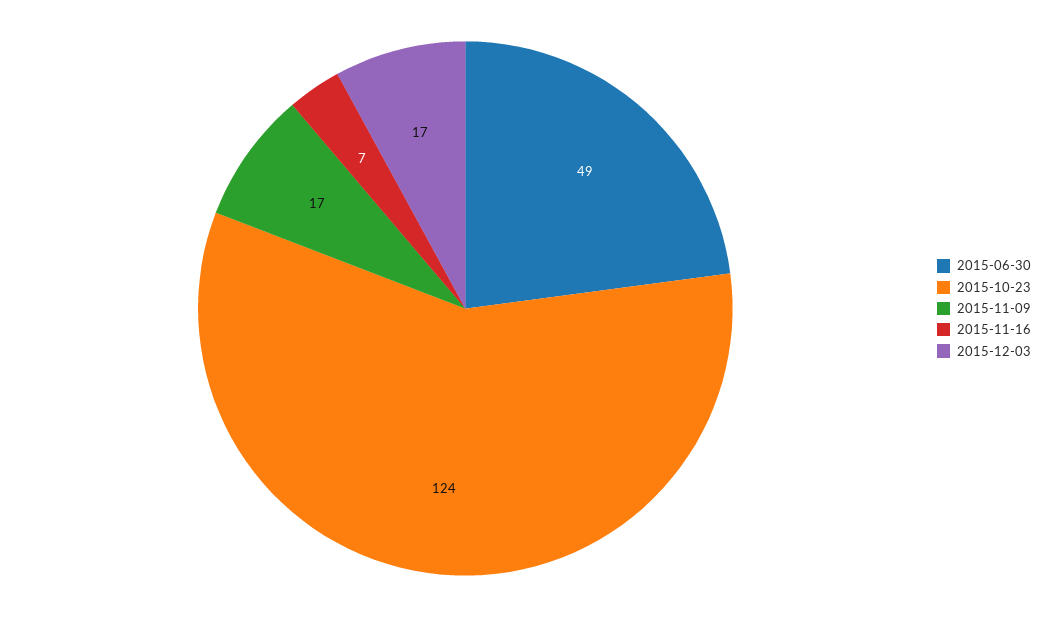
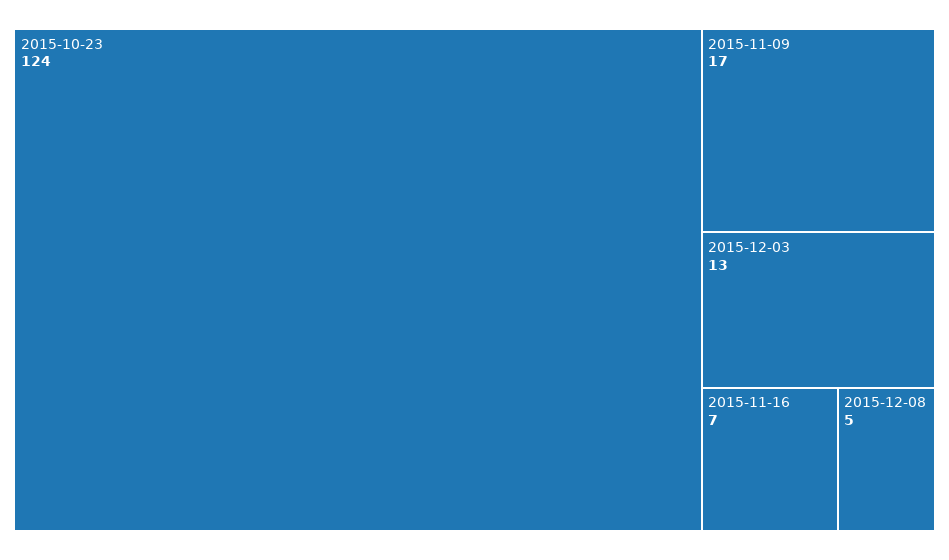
2015-06-30: 49 -> none
2015-12-03: 17 -> 13
2015-12-08: none -> 5

